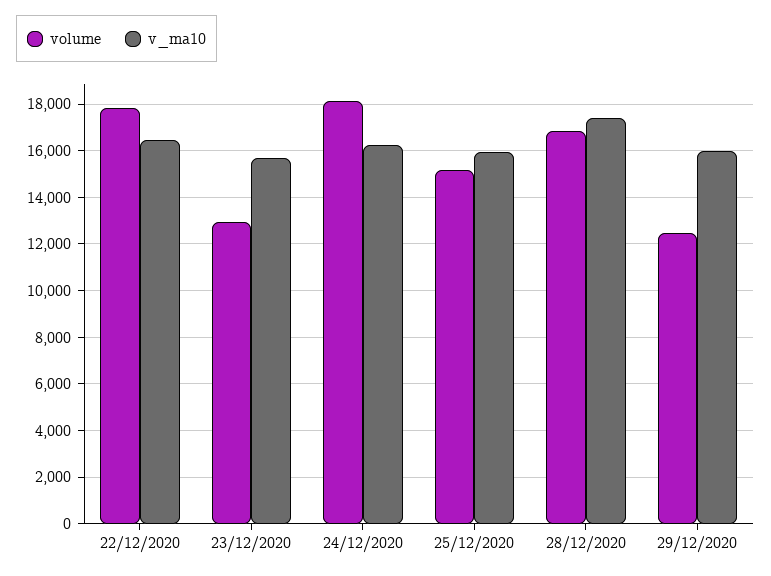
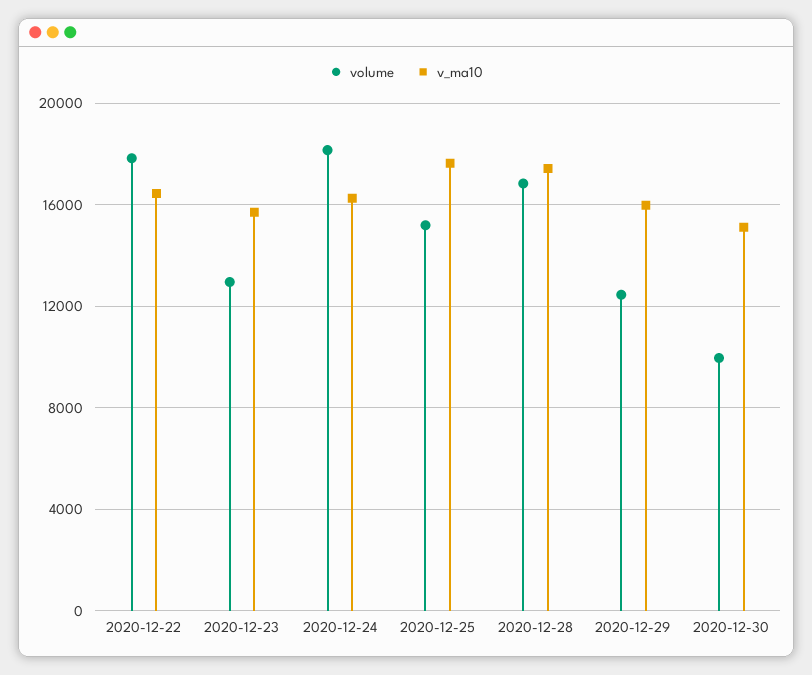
v_ma10, 25/12/2020: 16000 -> 17500
volume, 2020-12-30: none -> 10000
v_ma10, 2020-12-30: none -> 15000

